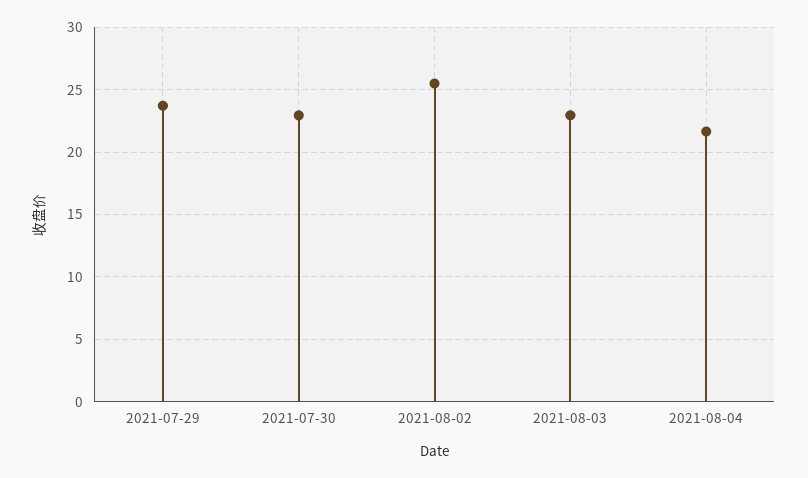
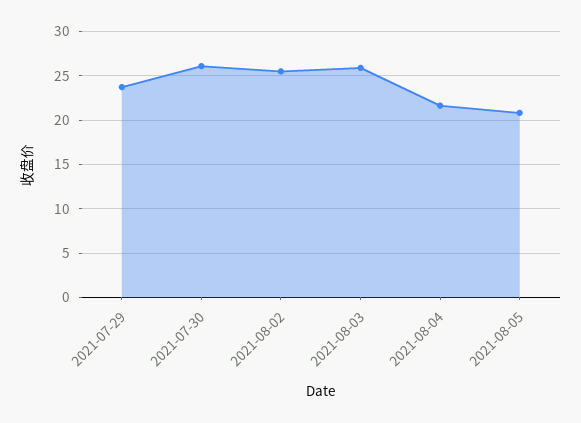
2021-07-30: 23 -> 26
2021-08-03: 23 -> 26
2021-08-05: none -> 21

